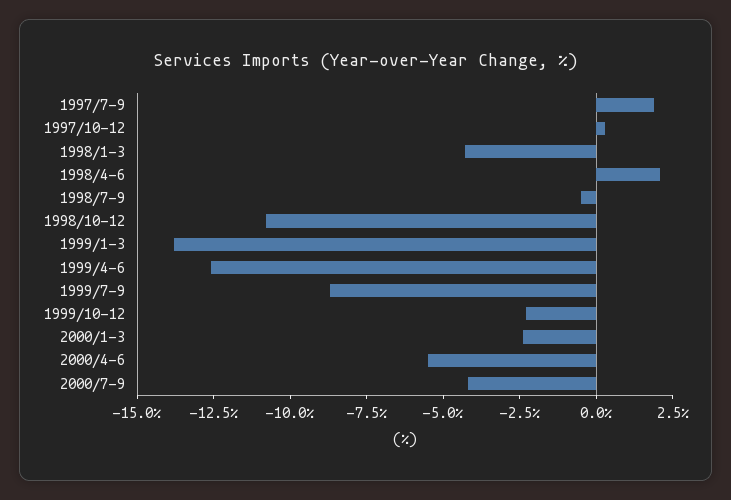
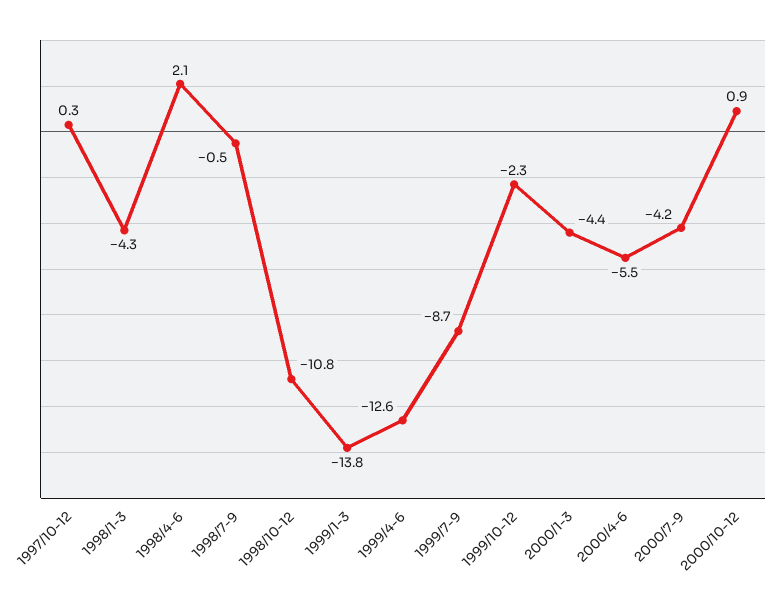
1997/7-9: 2 -> none
2000/1-3: -2.5 -> -4.4
2000/10-12: none -> 0.9

